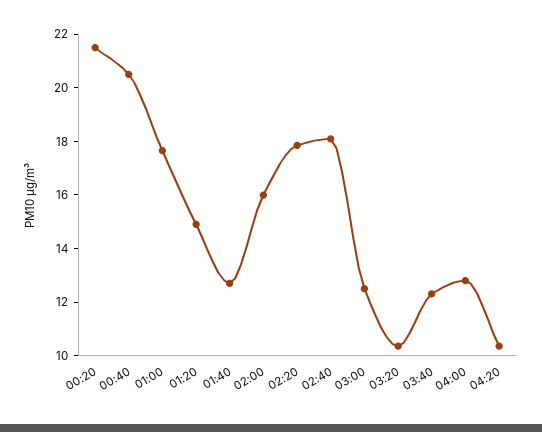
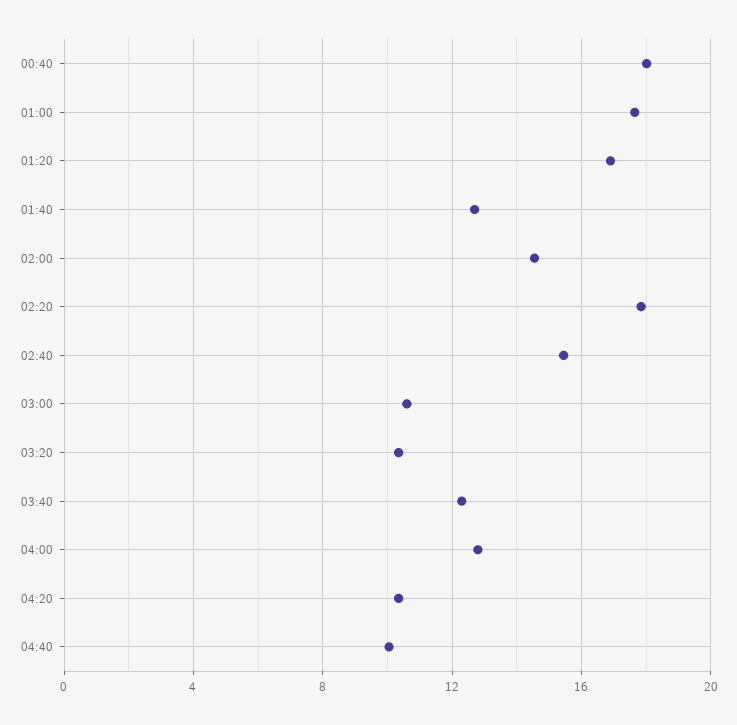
00:20: 21.5 -> none
00:40: 20.5 -> 18
01:20: 15 -> 17
02:00: 16 -> 14.5
02:40: 18 -> 15.5
03:00: 12.5 -> 10.5
04:40: none -> 10

